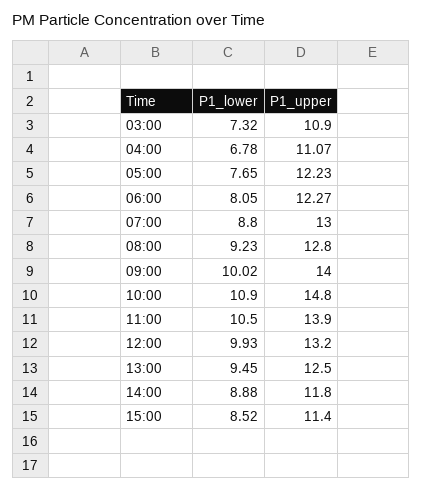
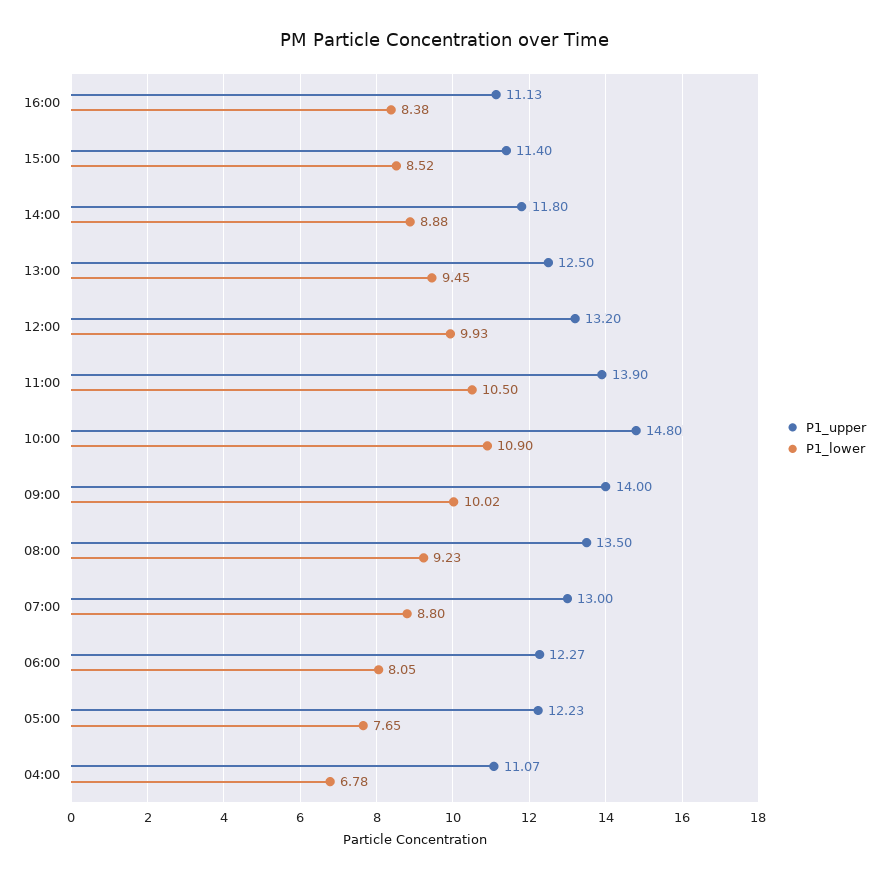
P1_lower, 03:00: 7.32 -> none
P1_upper, 03:00: 10.9 -> none
P1_upper, 08:00: 12.8 -> 13.5
P1_upper, 16:00: none -> 11.13
P1_lower, 16:00: none -> 8.38

